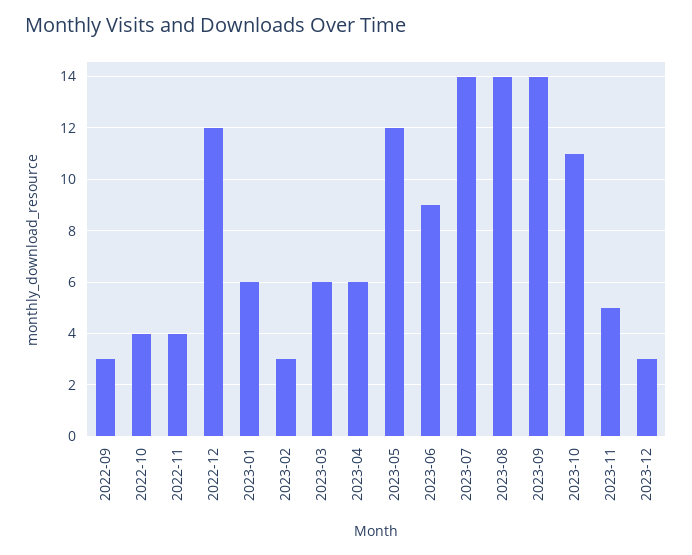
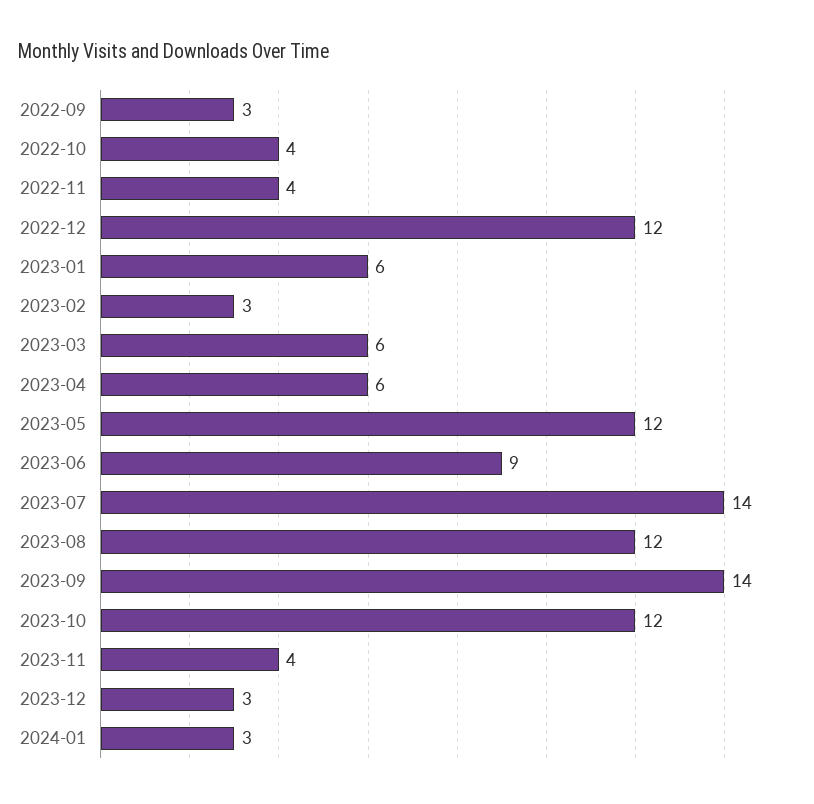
2023-08: 14 -> 12
2023-10: 11 -> 12
2023-11: 5 -> 4
2024-01: none -> 3

